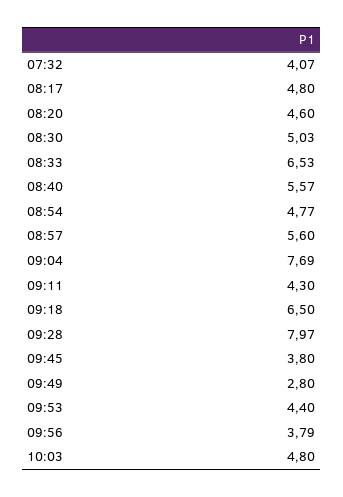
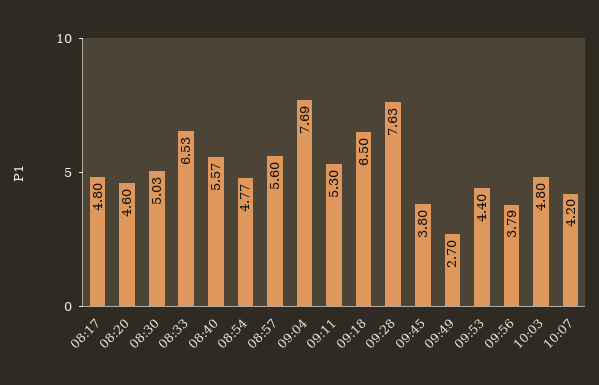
07:32: 4.07 -> none
09:11: 4.3 -> 5.3
09:28: 7.97 -> 7.63
09:49: 2.8 -> 2.7
10:07: none -> 4.2

